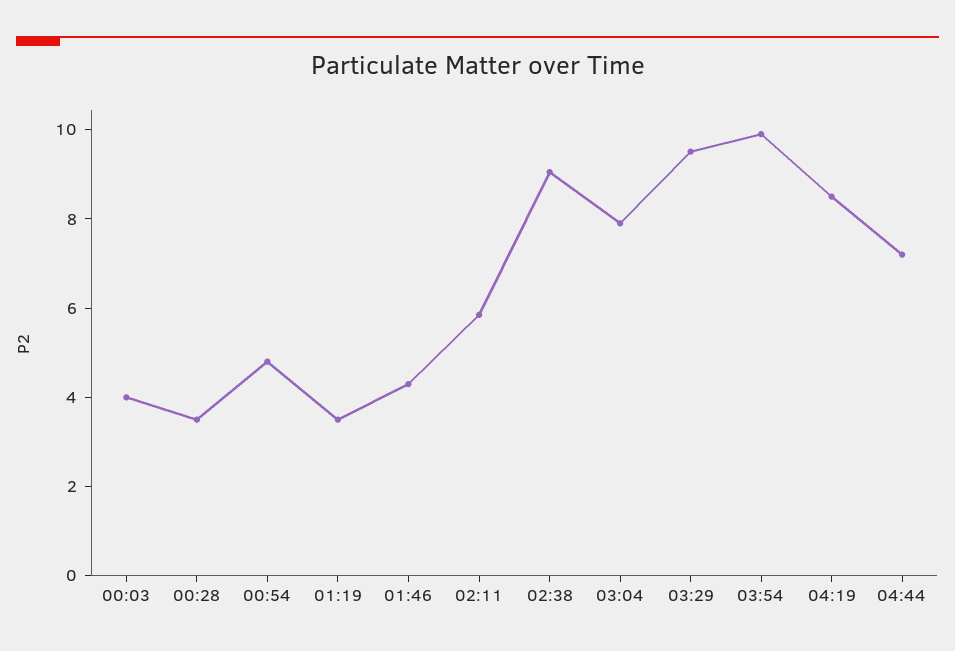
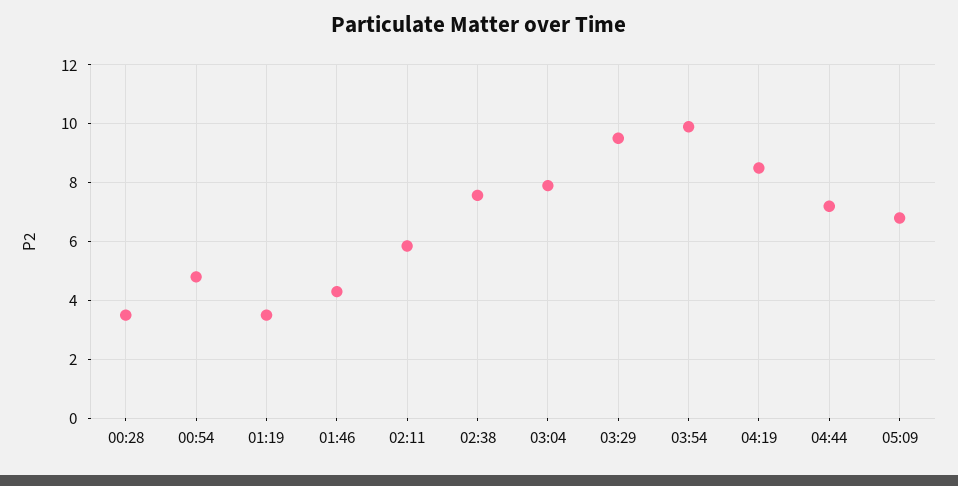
00:03: 4 -> none
02:38: 9 -> 7.5
05:09: none -> 6.75

